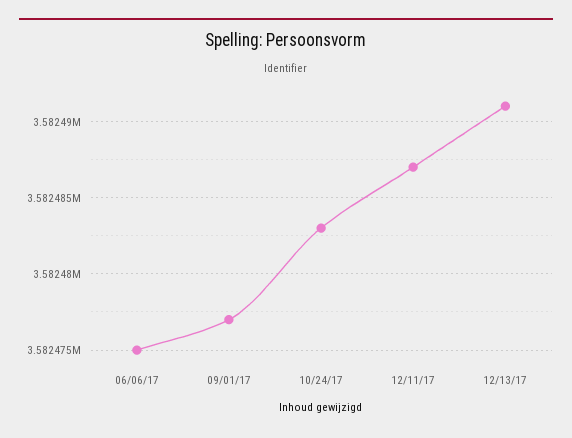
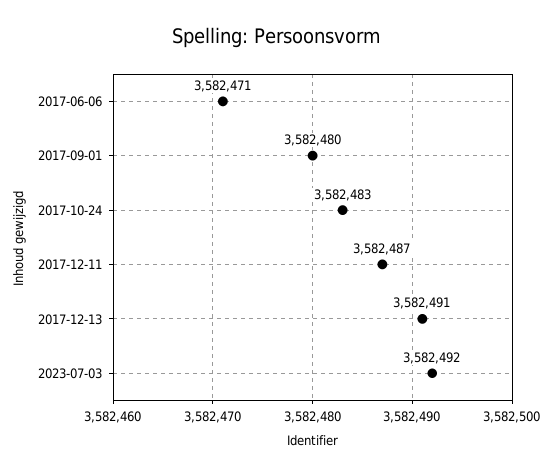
06/06/17: 3582475 -> 3582471
09/01/17: 3582477 -> 3582480
2023-07-03: none -> 3582492

